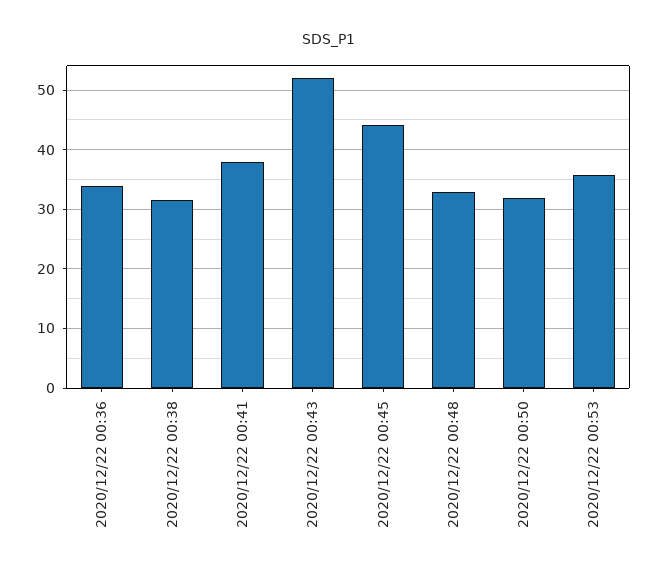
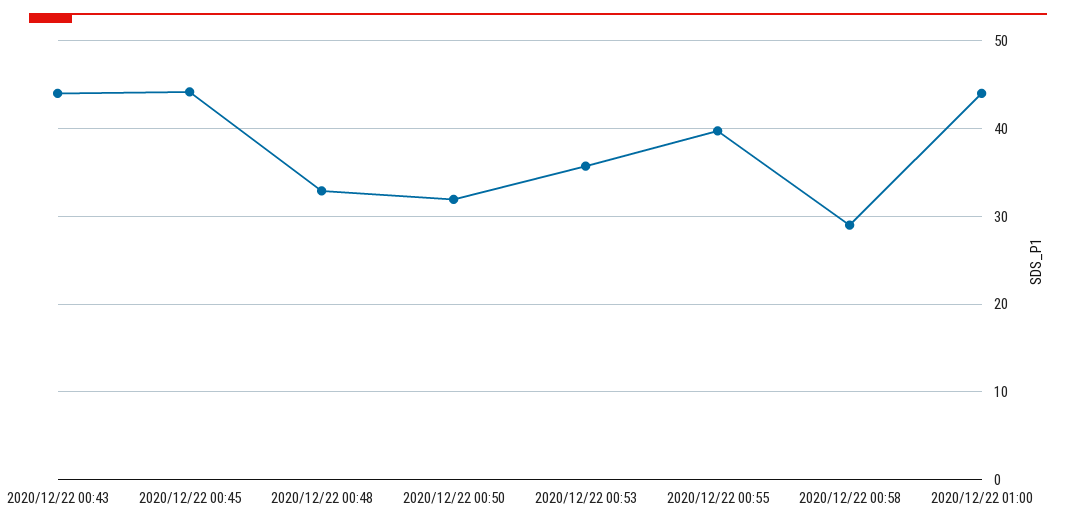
2020/12/22 00:36: 34 -> none
2020/12/22 00:38: 32 -> none
2020/12/22 00:41: 38 -> none
2020/12/22 00:43: 52 -> 44
2020/12/22 00:55: none -> 40
2020/12/22 00:58: none -> 29
2020/12/22 01:00: none -> 44

